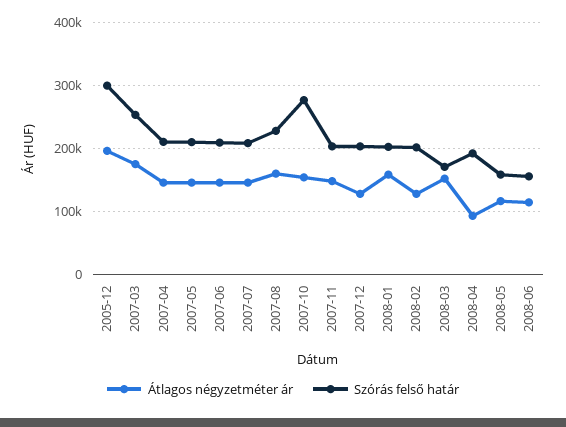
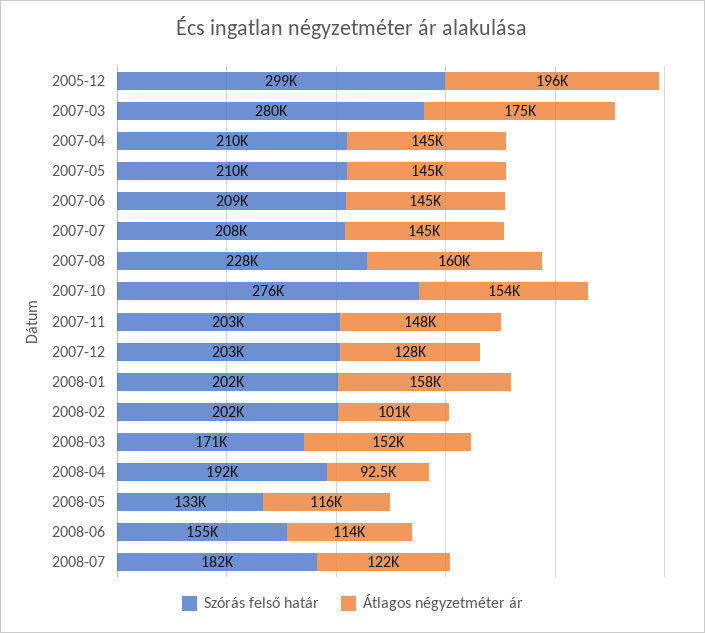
Szórás felső határ, 2007-03: 250000 -> 280000
Átlagos négyzetméter ár, 2008-02: 130000 -> 101000
Szórás felső határ, 2008-05: 160000 -> 133000
Szórás felső határ, 2008-07: none -> 182000
Átlagos négyzetméter ár, 2008-07: none -> 122000

